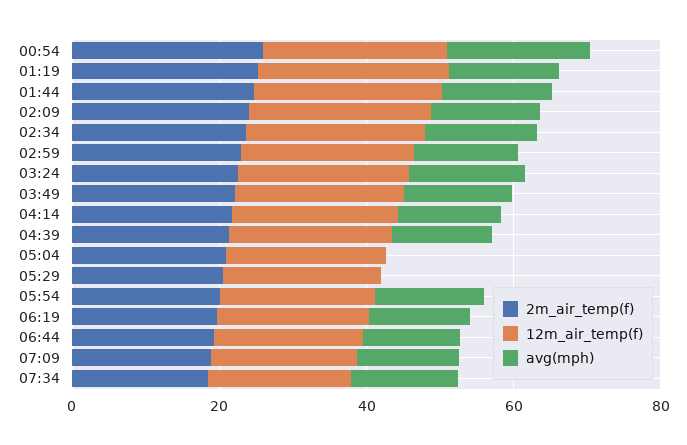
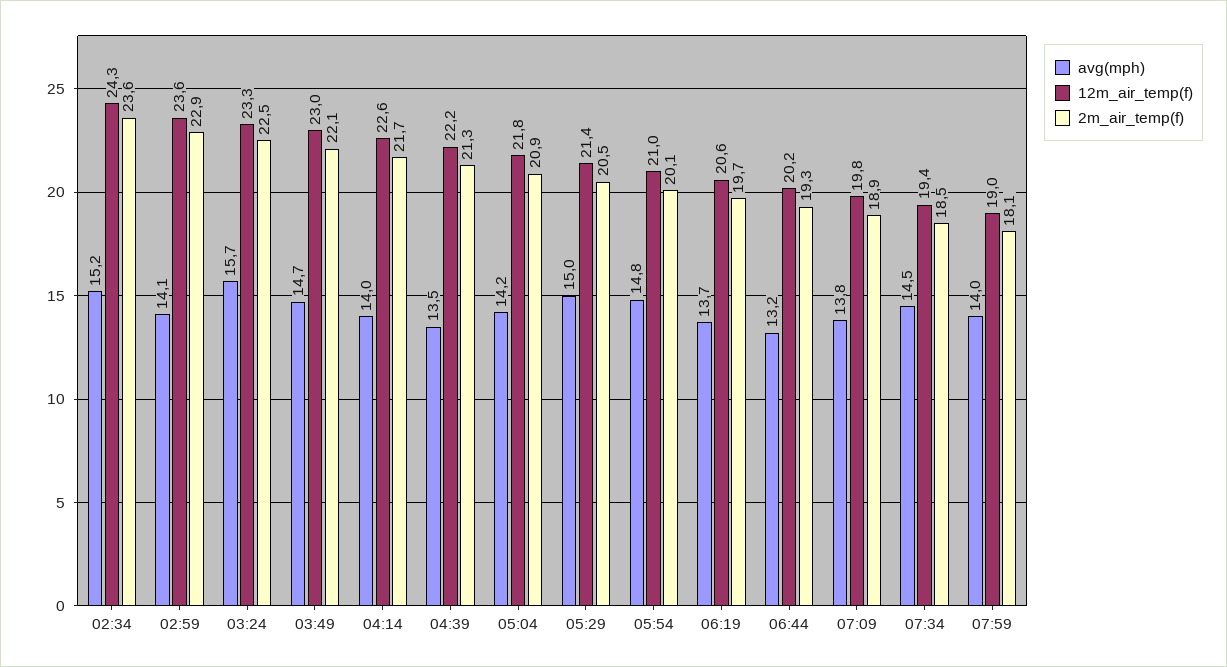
2m_air_temp(f), 00:54: 25 -> none
12m_air_temp(f), 00:54: 25 -> none
avg(mph), 00:54: 20 -> none
2m_air_temp(f), 01:19: 25 -> none
12m_air_temp(f), 01:19: 25 -> none
avg(mph), 01:19: 15 -> none
2m_air_temp(f), 01:44: 25 -> none
12m_air_temp(f), 01:44: 25 -> none
avg(mph), 01:44: 15 -> none
2m_air_temp(f), 02:09: 25 -> none
12m_air_temp(f), 02:09: 25 -> none
avg(mph), 02:09: 15 -> none
avg(mph), 05:04: 0 -> 14.2
avg(mph), 05:29: 0 -> 15
avg(mph), 07:59: none -> 14
12m_air_temp(f), 07:59: none -> 19
2m_air_temp(f), 07:59: none -> 18.1

